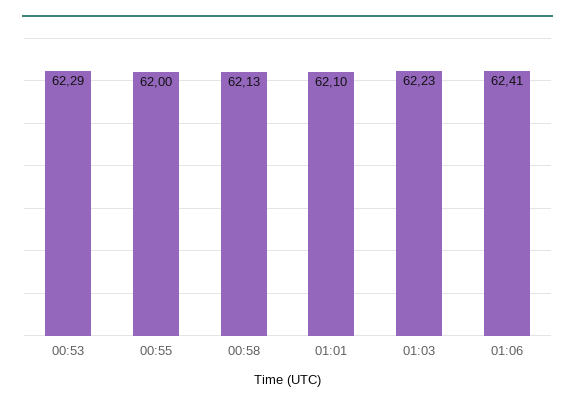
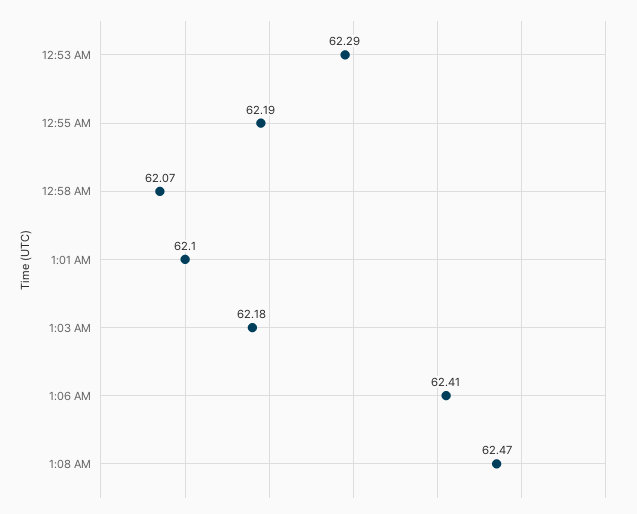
00:55: 62 -> 62.19
00:58: 62.13 -> 62.07
01:03: 62.23 -> 62.18
1:08 AM: none -> 62.47

